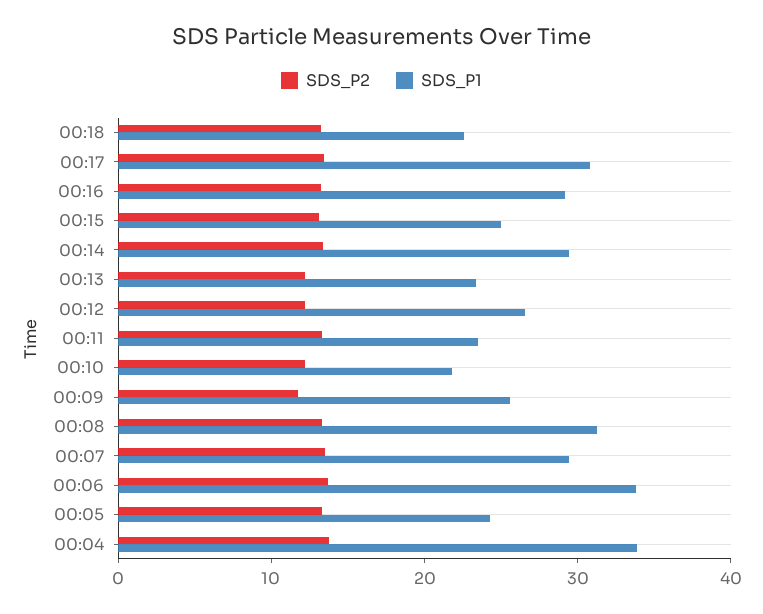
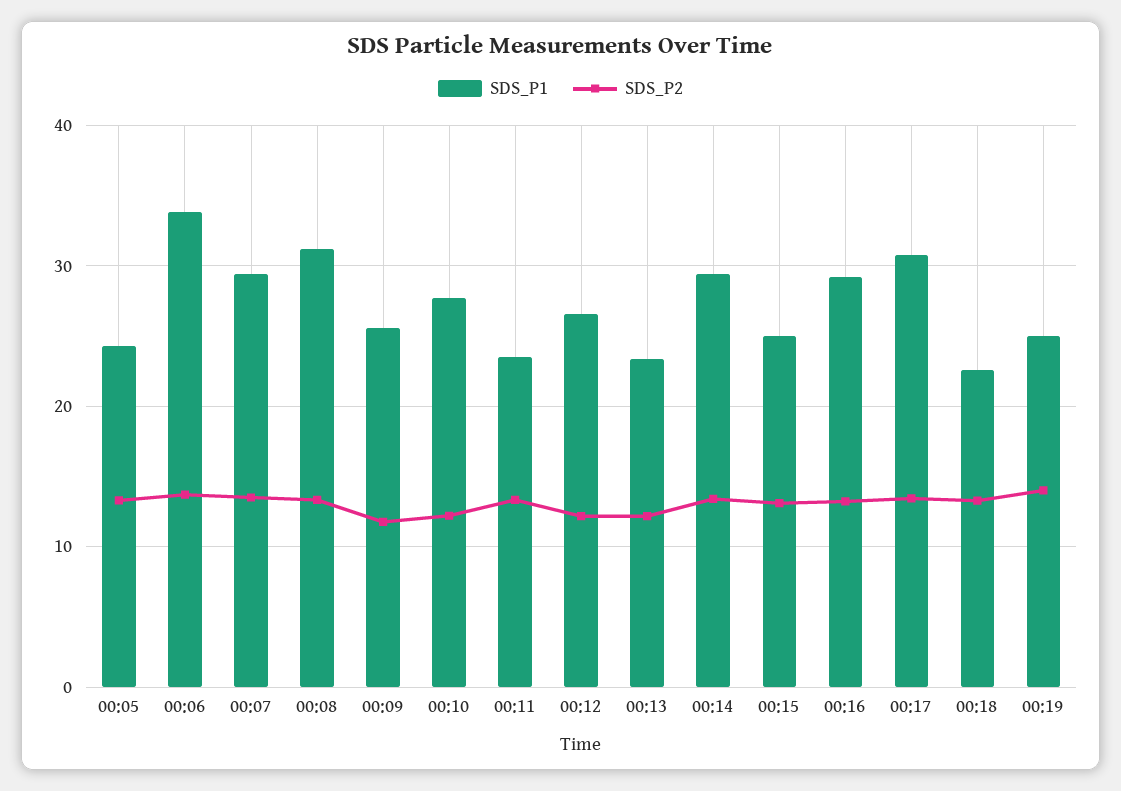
SDS_P1, 00:10: 22 -> 28
SDS_P2, 00:04: 14 -> none
SDS_P1, 00:04: 34 -> none
SDS_P1, 00:19: none -> 25
SDS_P2, 00:19: none -> 14

